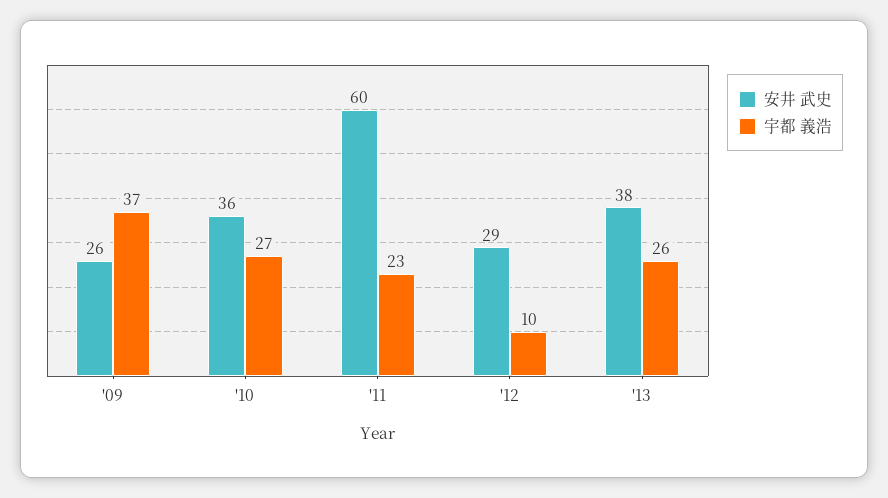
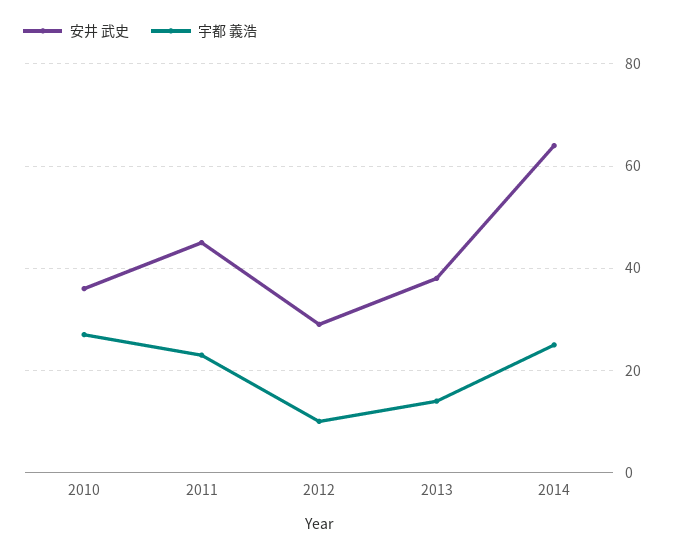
安井 武史, '09: 26 -> none
宇都 義浩, '09: 37 -> none
安井 武史, '11: 60 -> 45
宇都 義浩, '13: 26 -> 15
安井 武史, 2014: none -> 65
宇都 義浩, 2014: none -> 25

